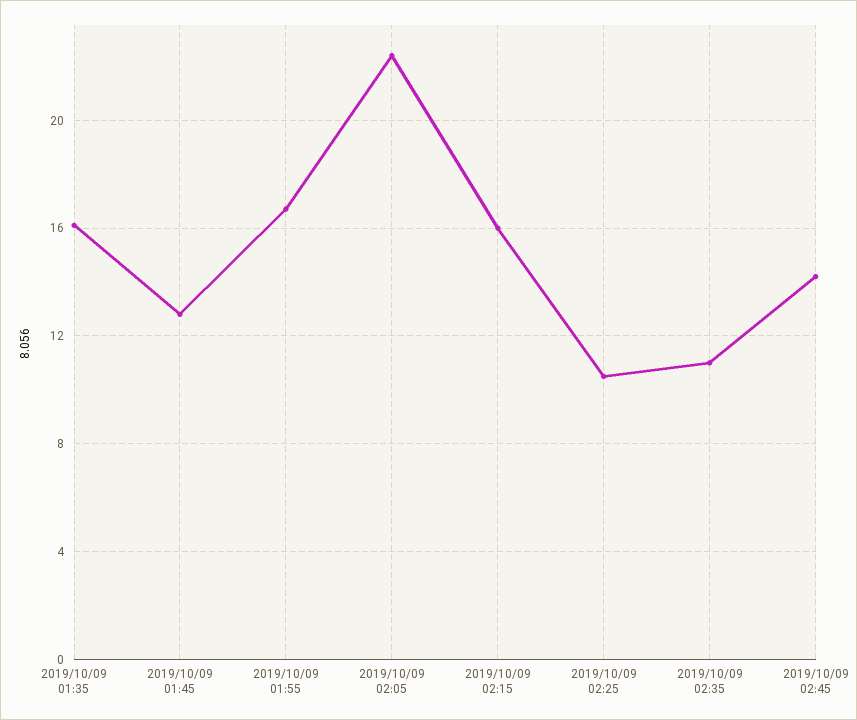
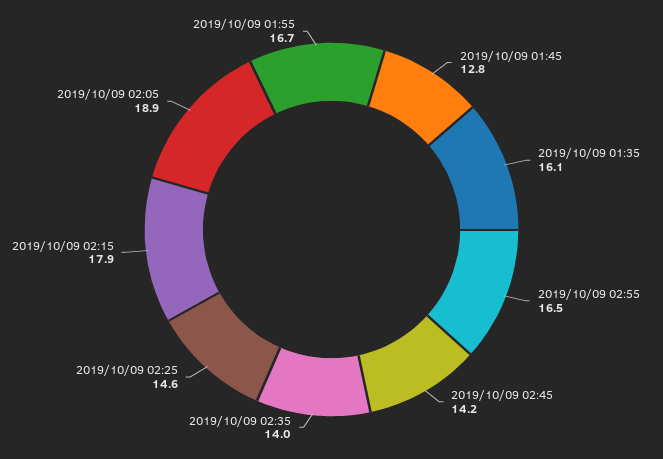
2019/10/09 02:05: 22.5 -> 18.9
2019/10/09 02:15: 16 -> 17.9
2019/10/09 02:25: 10.5 -> 14.6
2019/10/09 02:35: 11 -> 14
2019/10/09 02:55: none -> 16.5

